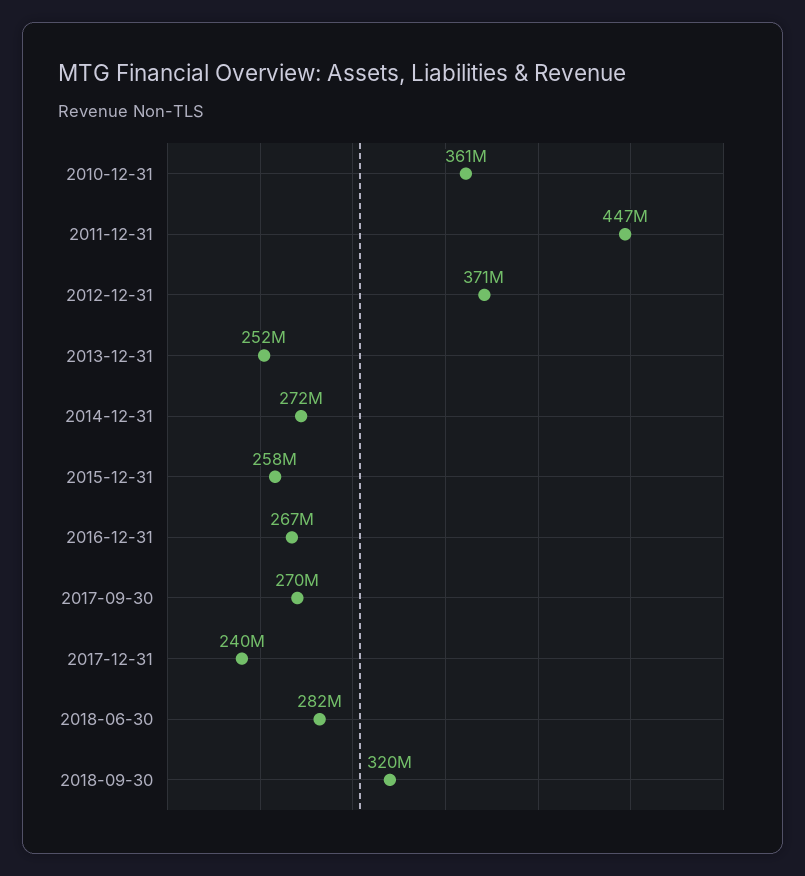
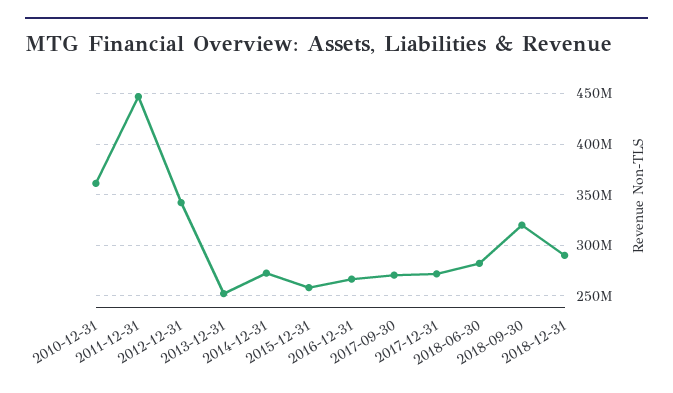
2012-12-31: 371000000 -> 340000000
2017-12-31: 240000000 -> 270000000
2018-12-31: none -> 290000000

